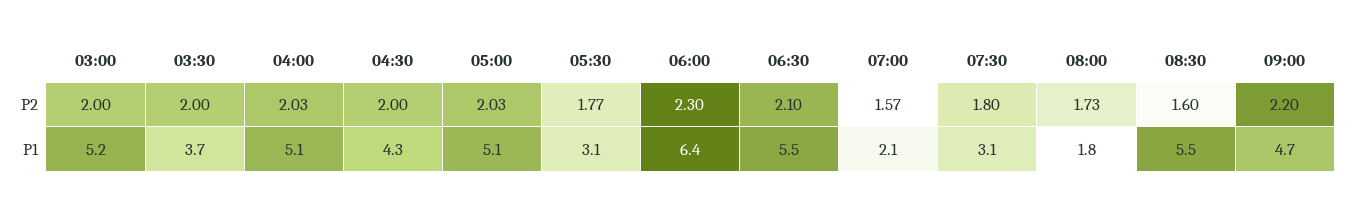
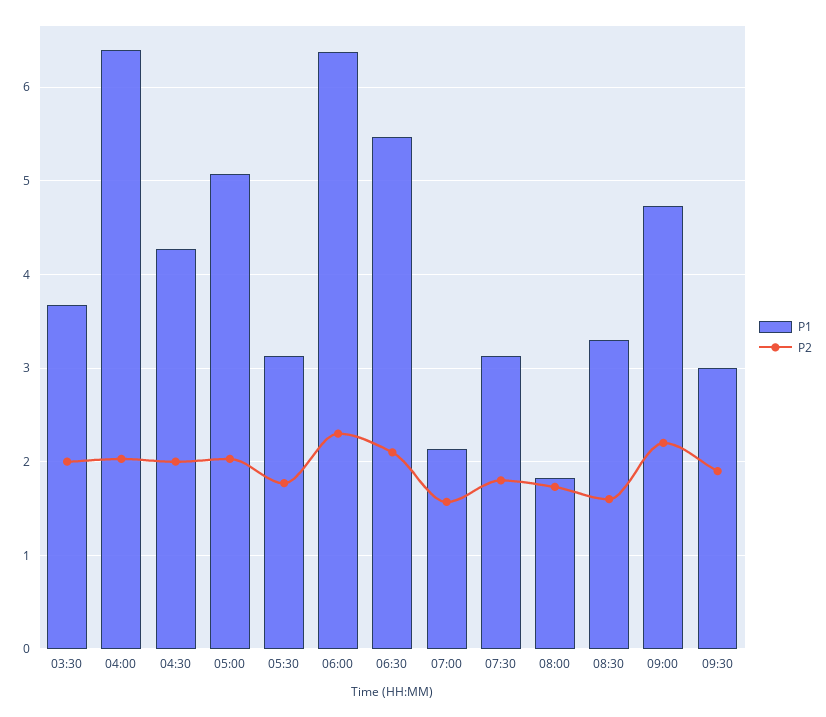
P2, 03:00: 2 -> none
P1, 03:00: 5.2 -> none
P1, 04:00: 5.1 -> 6.4
P1, 08:30: 5.5 -> 3.3
P1, 09:30: none -> 3
P2, 09:30: none -> 1.9

